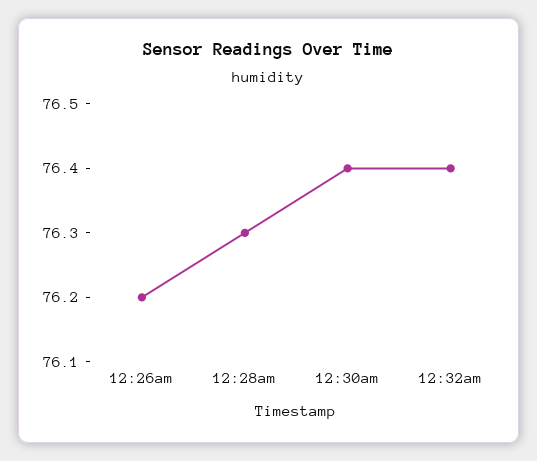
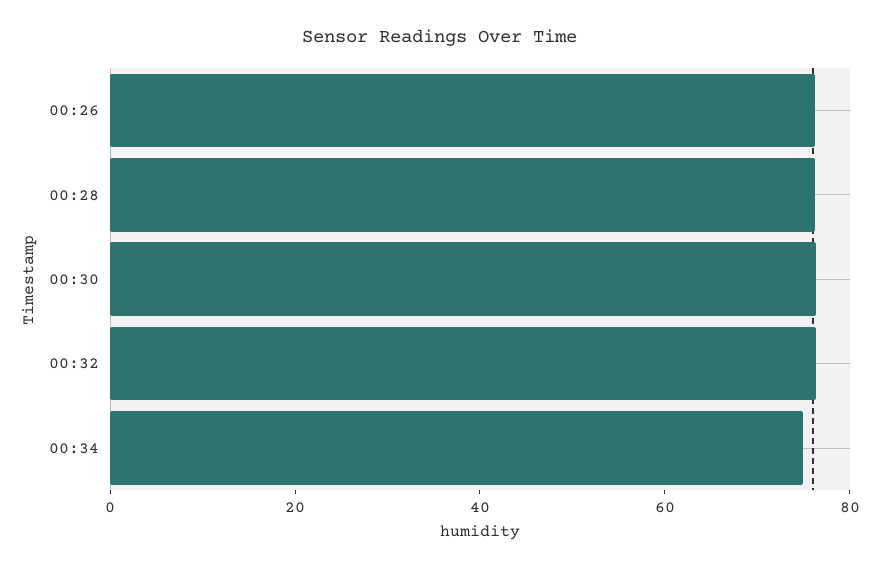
00:34: none -> 75

